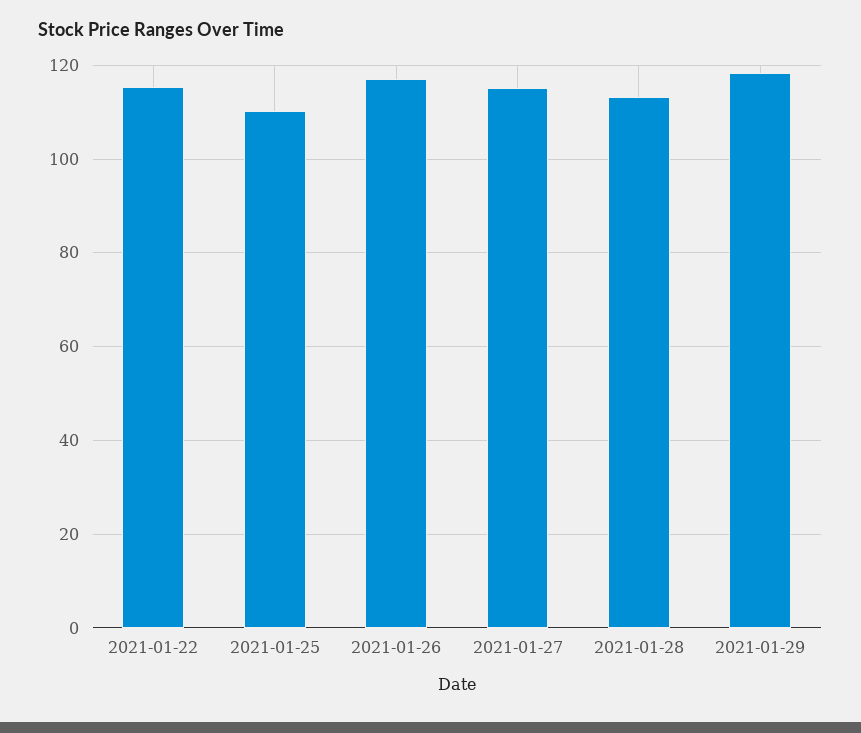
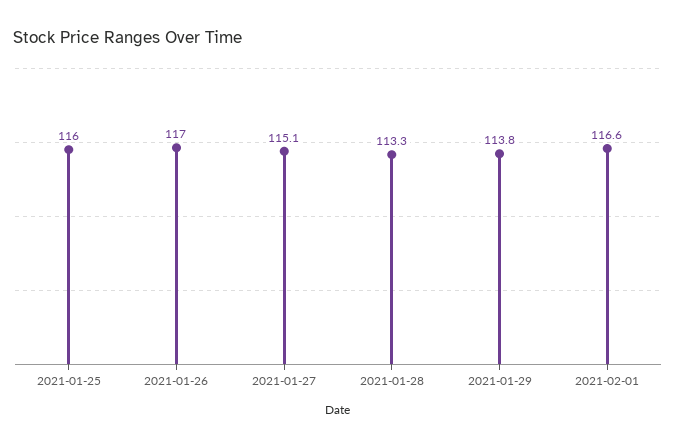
2021-01-22: 116 -> none
2021-01-25: 110 -> 116
2021-01-29: 118 -> 113.8
2021-02-01: none -> 116.6

